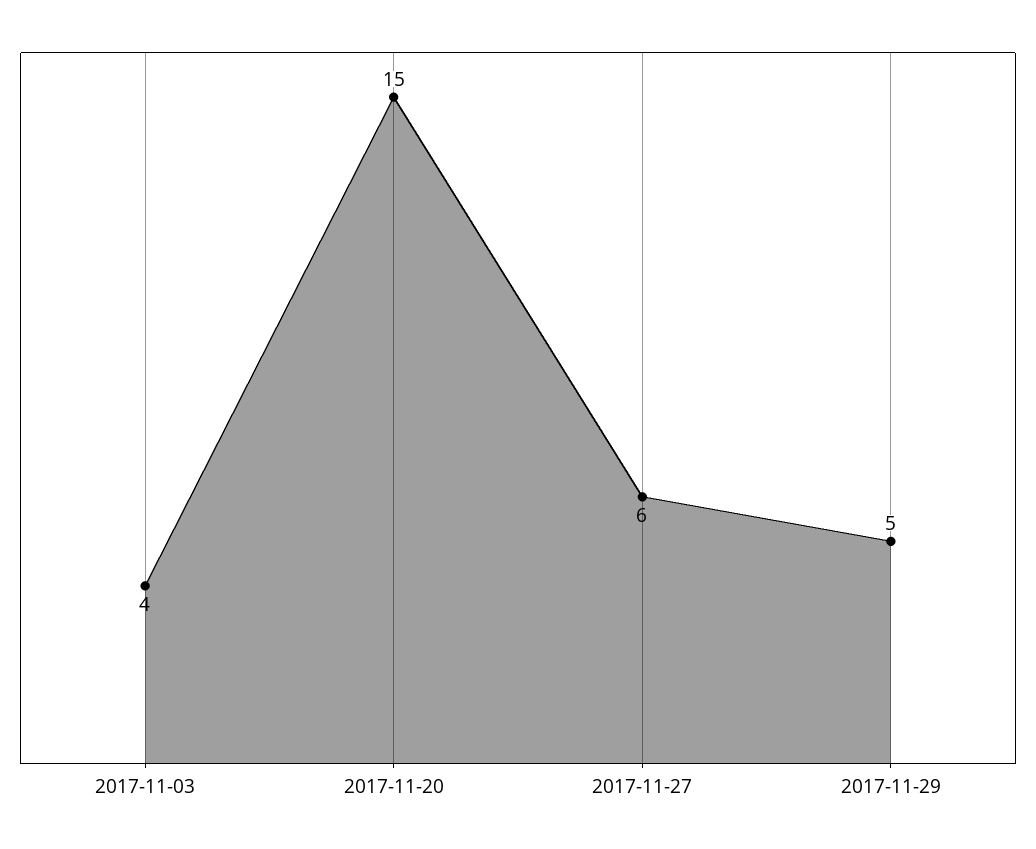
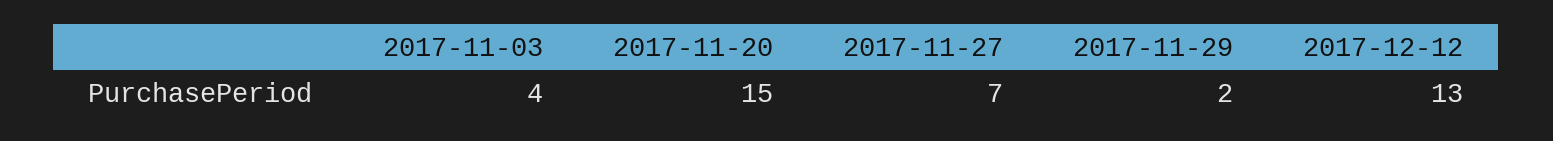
2017-11-27: 6 -> 7
2017-11-29: 5 -> 2
2017-12-12: none -> 13

